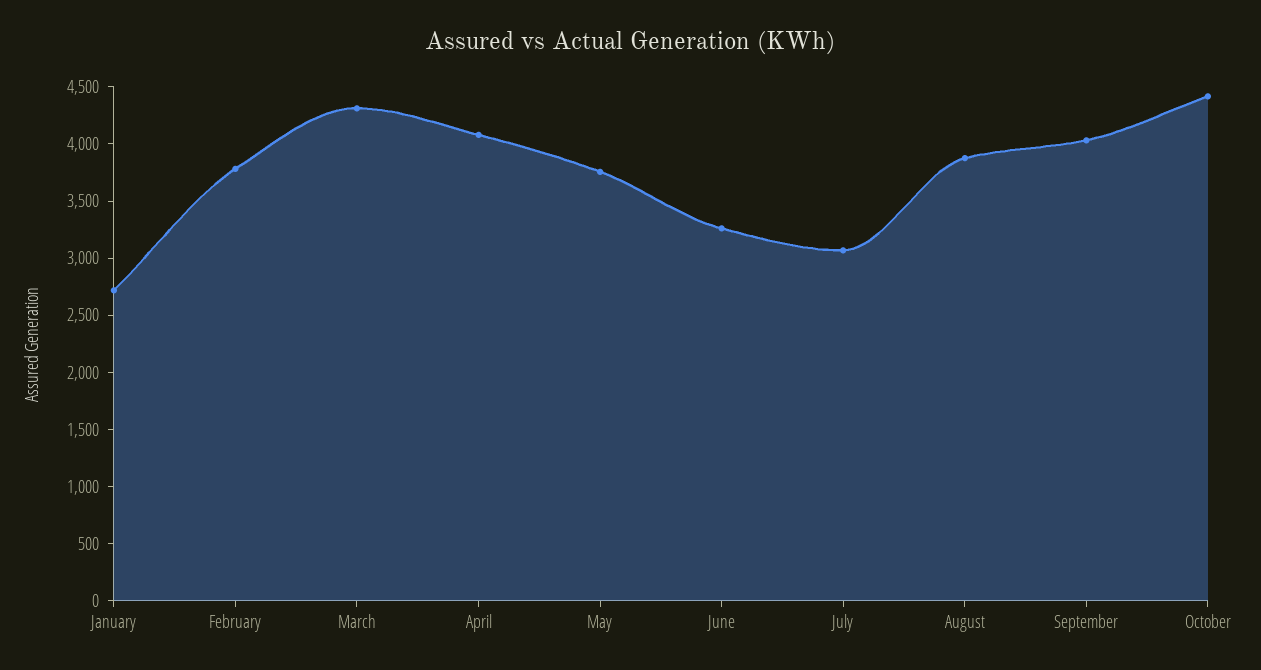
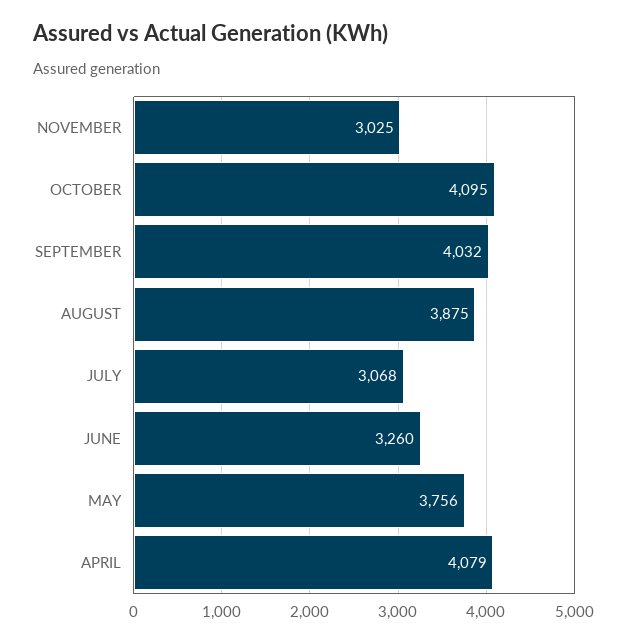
January: 2700 -> none
February: 3800 -> none
March: 4300 -> none
October: 4400 -> 4095
NOVEMBER: none -> 3025

